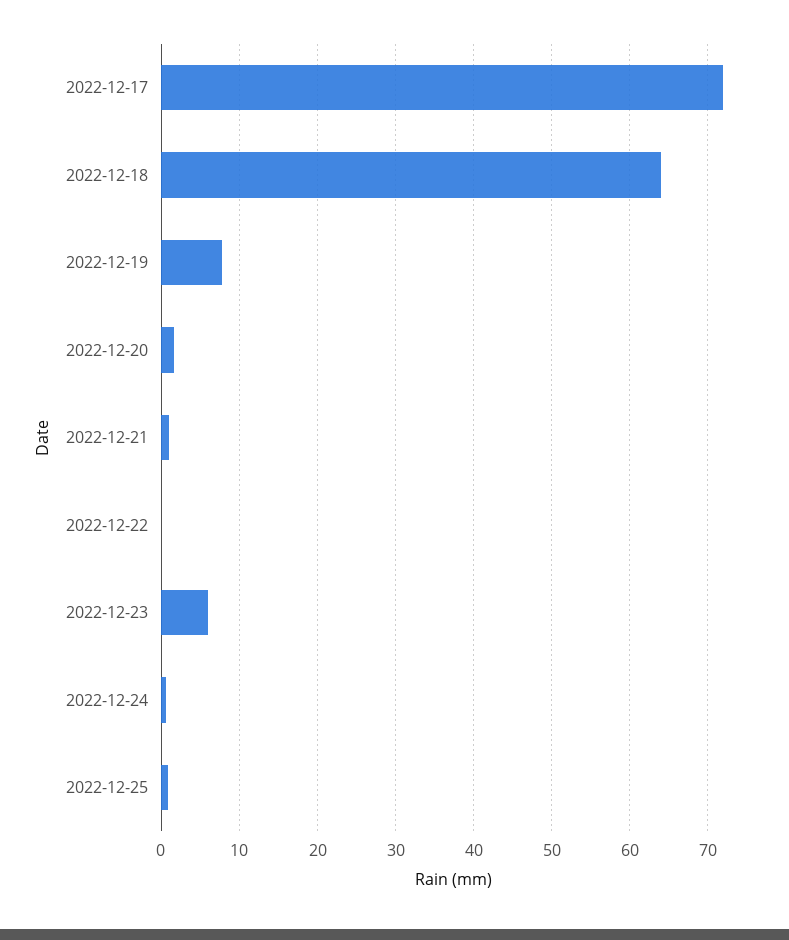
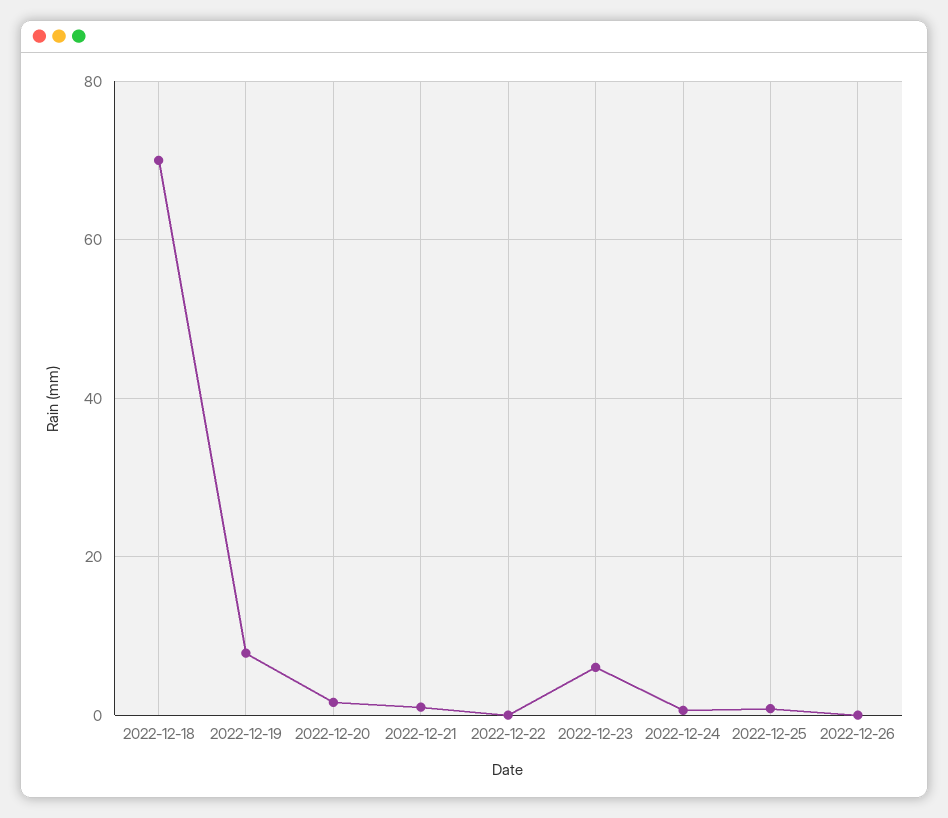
2022-12-17: 72 -> none
2022-12-18: 64 -> 70
2022-12-26: none -> 0

